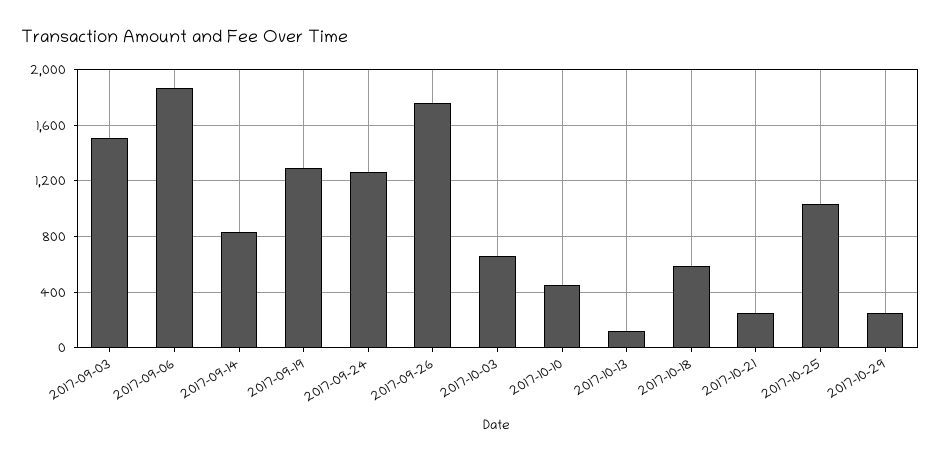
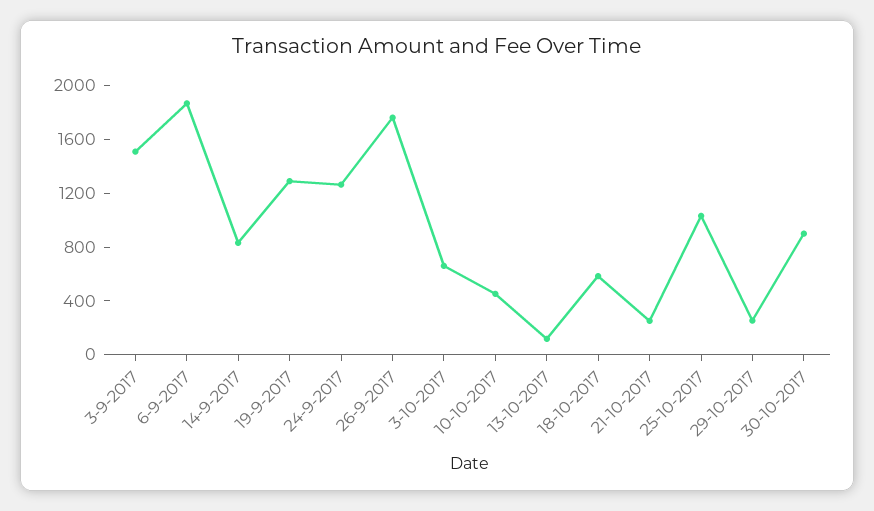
30-10-2017: none -> 900

